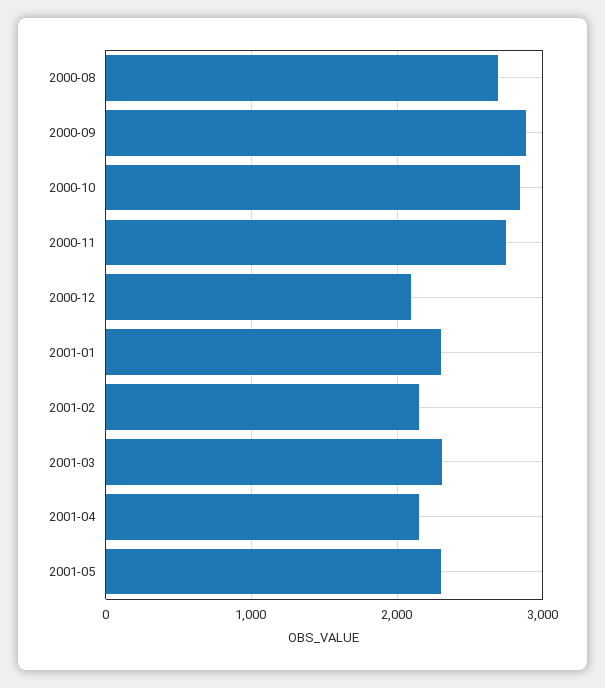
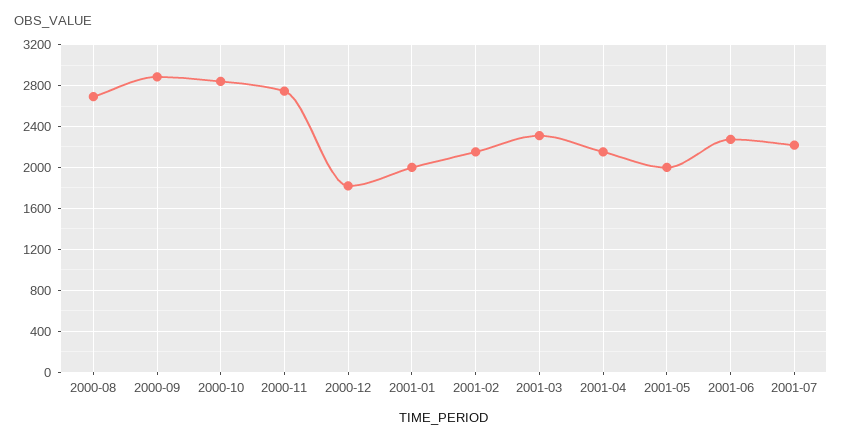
2000-12: 2100 -> 1800
2001-01: 2300 -> 2000
2001-05: 2300 -> 2000
2001-06: none -> 2300
2001-07: none -> 2200

